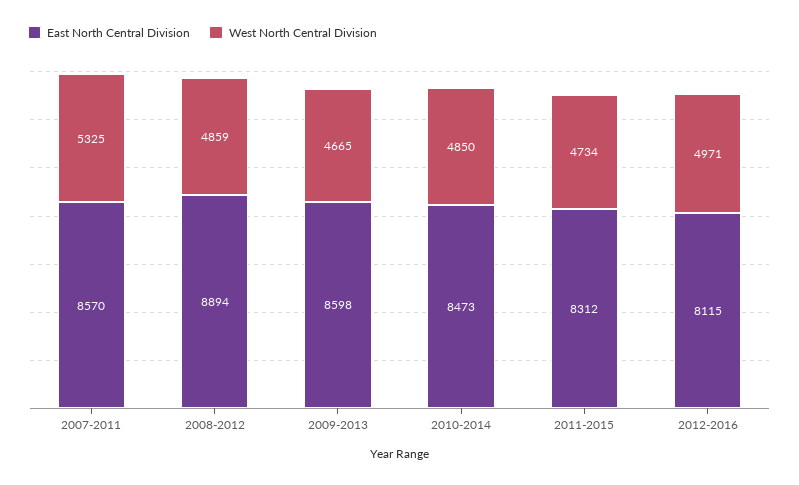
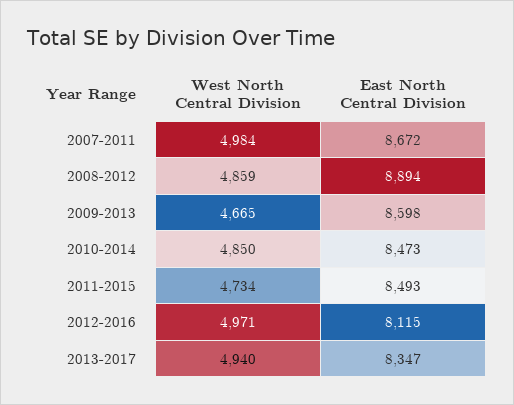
East North Central Division, 2007-2011: 8570 -> 8672
West North Central Division, 2007-2011: 5325 -> 4984
East North Central Division, 2011-2015: 8312 -> 8493
West North Central Division, 2013-2017: none -> 4940
East North Central Division, 2013-2017: none -> 8347

